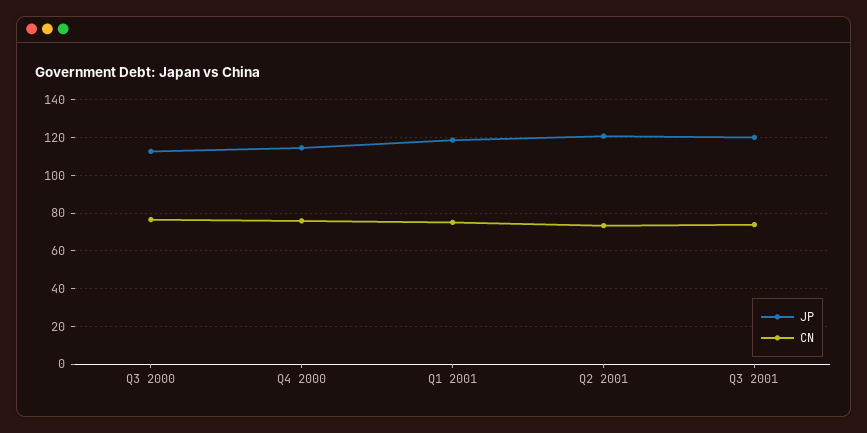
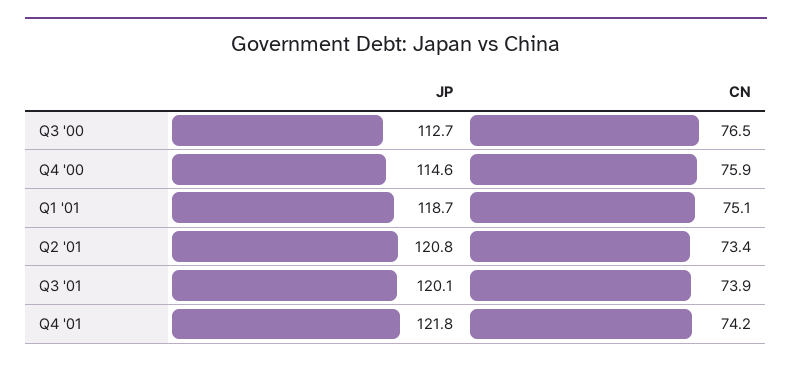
JP, Q4 '01: none -> 121.8
CN, Q4 '01: none -> 74.2

